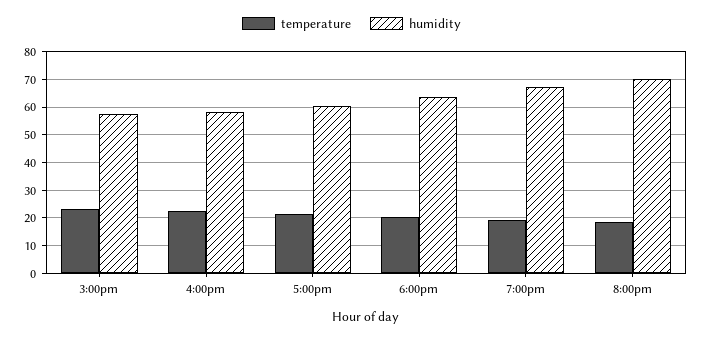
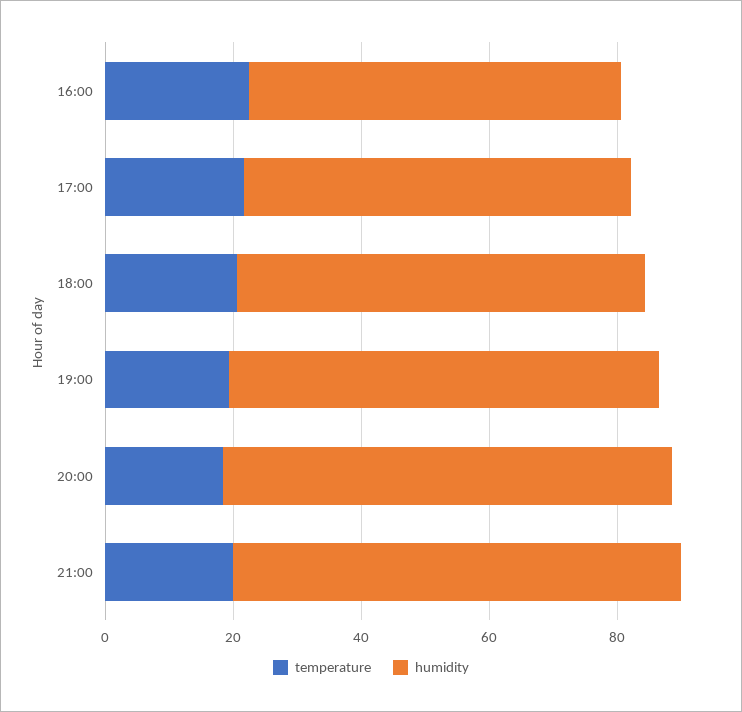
temperature, 3:00pm: 22.5 -> none
humidity, 3:00pm: 57.5 -> none
temperature, 21:00: none -> 20
humidity, 21:00: none -> 70

